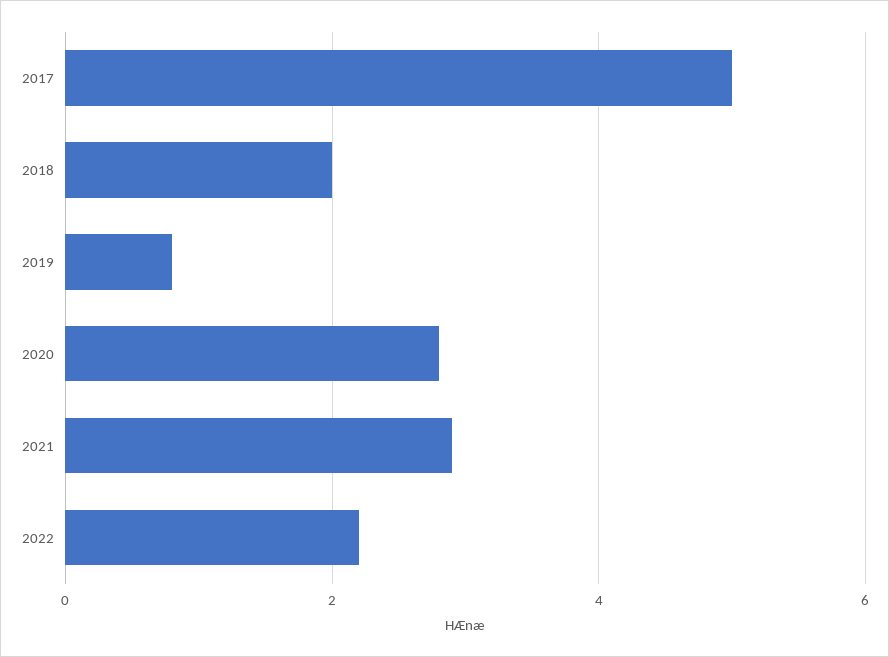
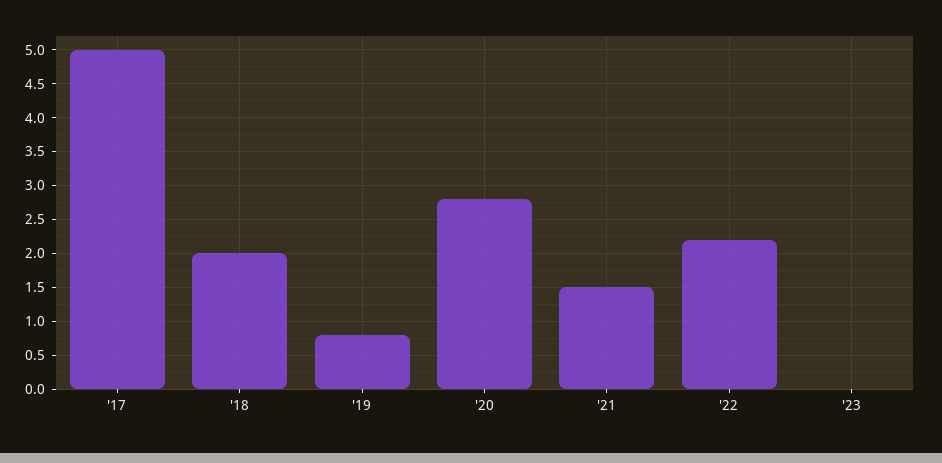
2021: 3 -> 1.5
'23: none -> 0

